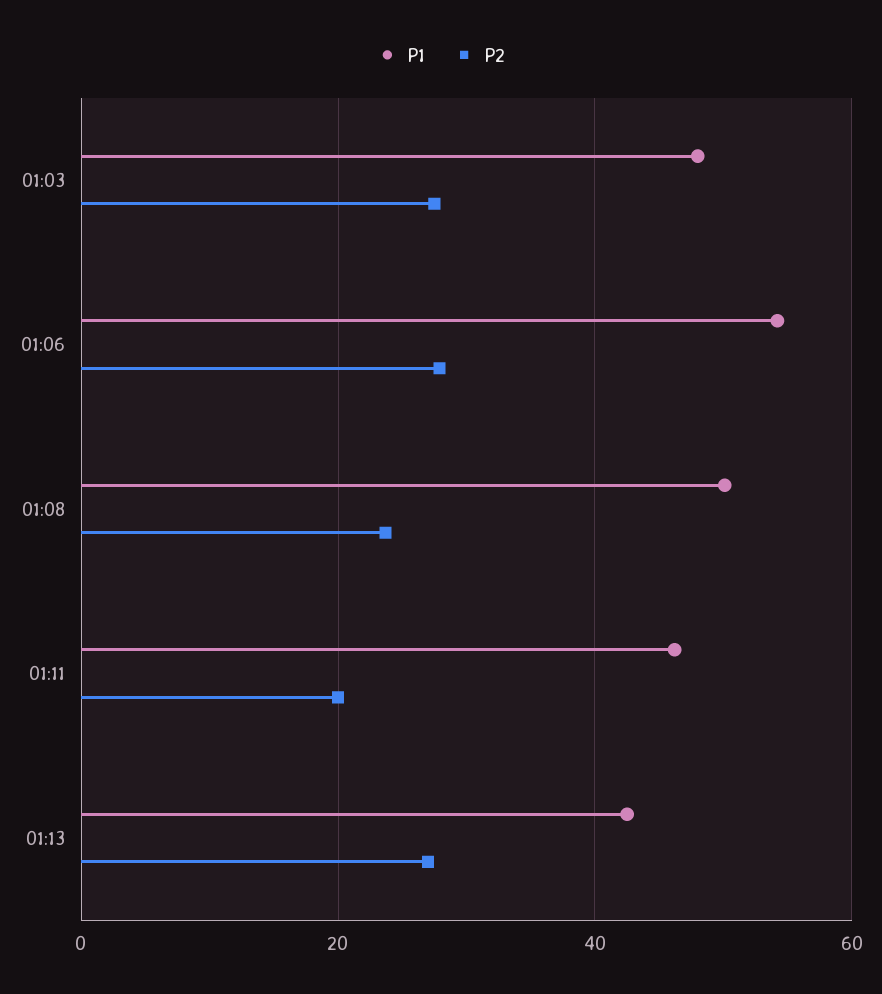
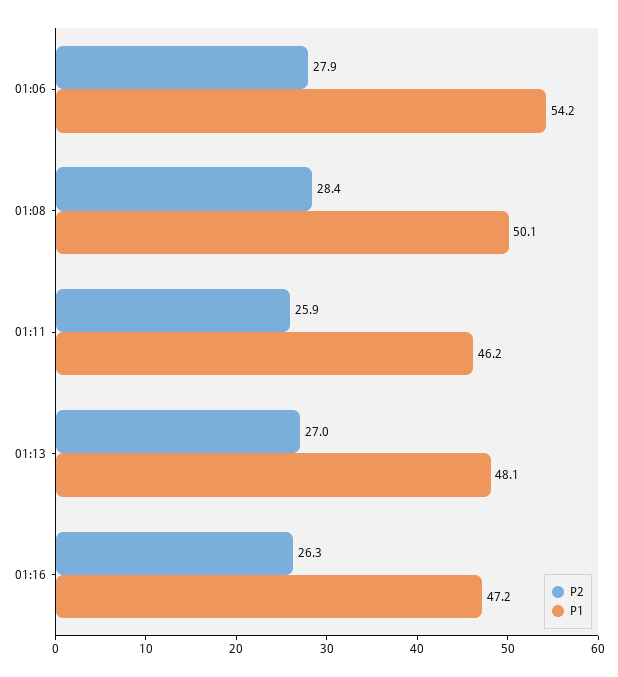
P1, 01:03: 48 -> none
P2, 01:03: 28 -> none
P2, 01:08: 24 -> 28.4
P2, 01:11: 20 -> 25.9
P1, 01:13: 42 -> 48.1
P2, 01:16: none -> 26.3
P1, 01:16: none -> 47.2

